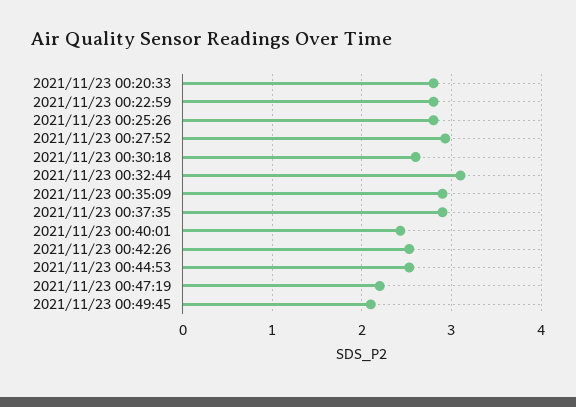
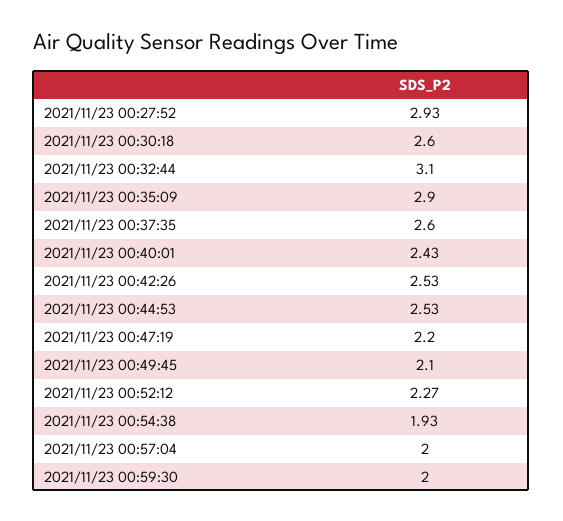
2021/11/23 00:20:33: 2.8 -> none
2021/11/23 00:22:59: 2.8 -> none
2021/11/23 00:25:26: 2.8 -> none
2021/11/23 00:37:35: 2.9 -> 2.6
2021/11/23 00:52:12: none -> 2.27
2021/11/23 00:54:38: none -> 1.93
2021/11/23 00:57:04: none -> 2
2021/11/23 00:59:30: none -> 2

